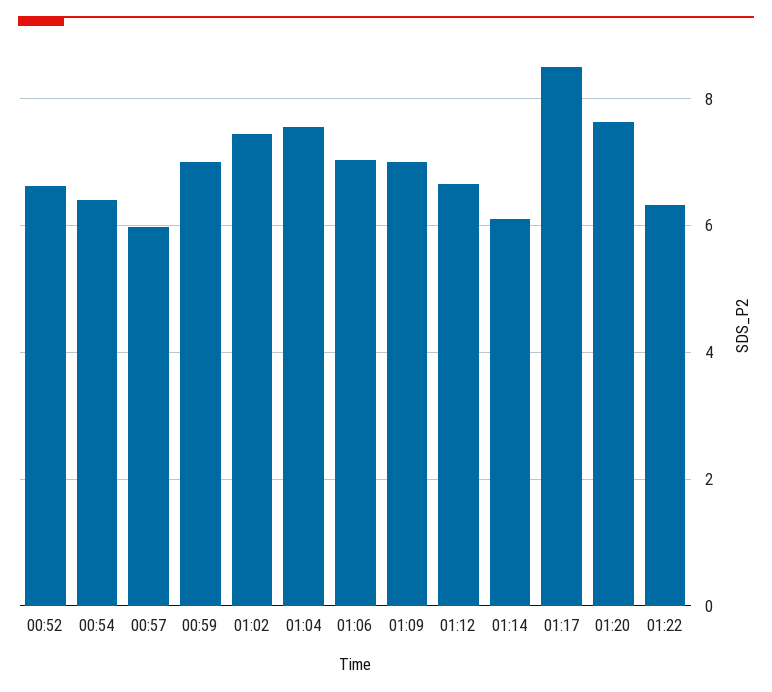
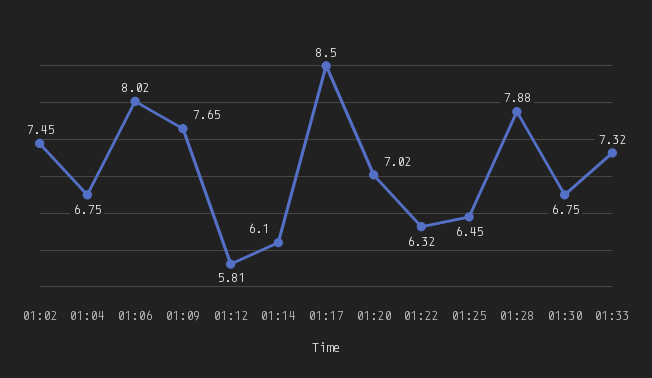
00:52: 6.6 -> none
00:54: 6.4 -> none
00:57: 6 -> none
00:59: 7 -> none
01:04: 7.6 -> 6.75
01:06: 7 -> 8.02
01:09: 7 -> 7.65
01:12: 6.6 -> 5.81
01:20: 7.6 -> 7.02
01:25: none -> 6.45
01:28: none -> 7.88
01:30: none -> 6.75
01:33: none -> 7.32

